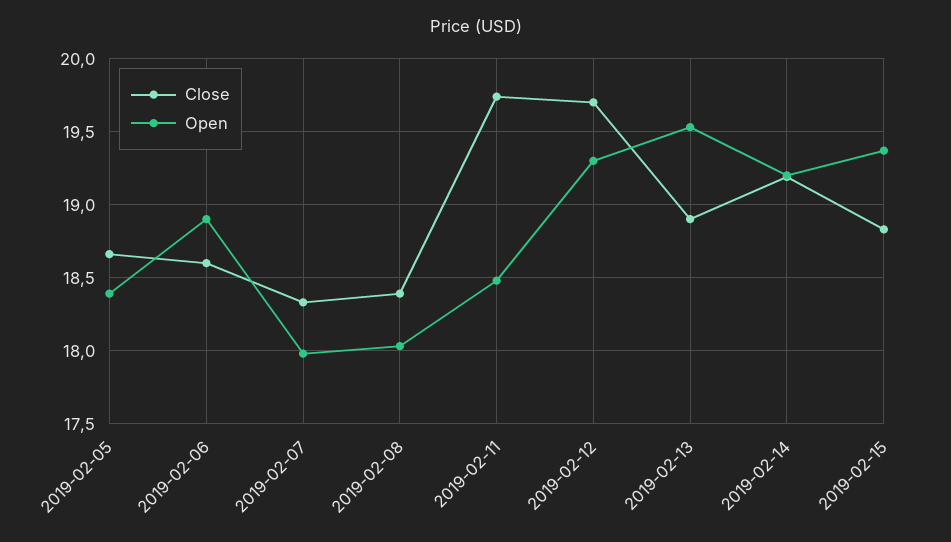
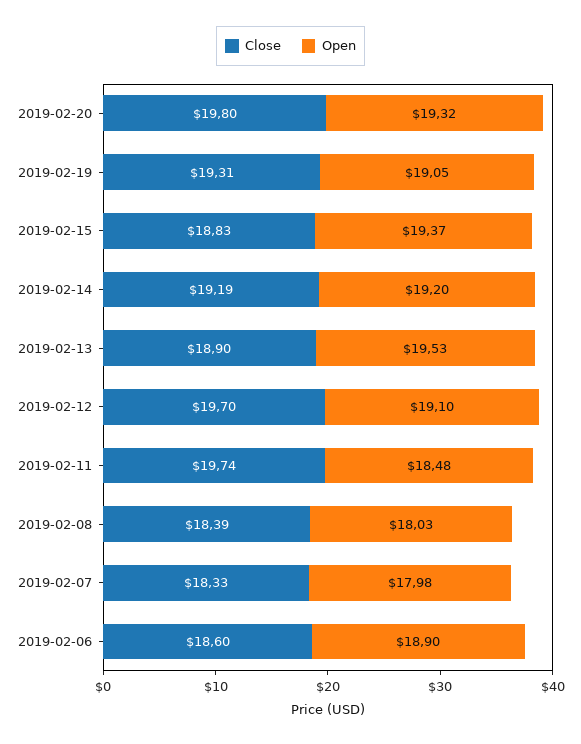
Close, 2019-02-05: 18.65 -> none
Open, 2019-02-05: 18.4 -> none
Open, 2019-02-12: 19.3 -> 19.1
Close, 2019-02-20: none -> 19.8
Open, 2019-02-20: none -> 19.32
Close, 2019-02-19: none -> 19.31
Open, 2019-02-19: none -> 19.05

